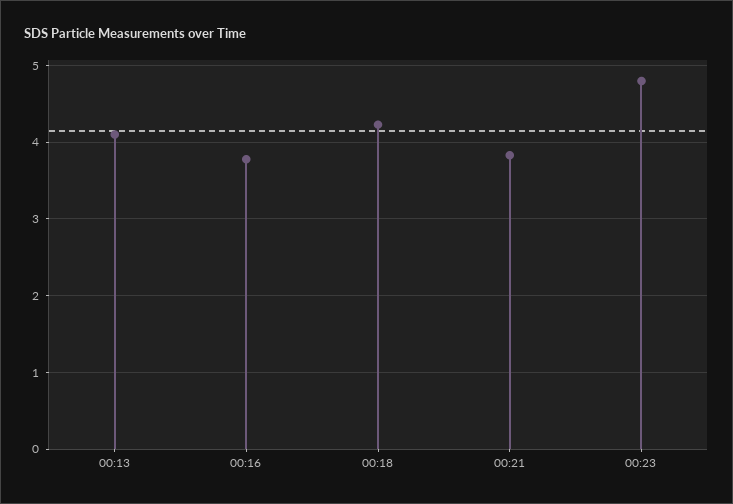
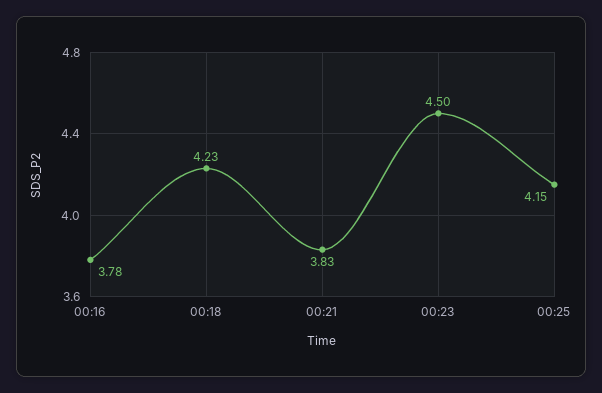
00:13: 4.1 -> none
00:23: 4.8 -> 4.5
00:25: none -> 4.15

